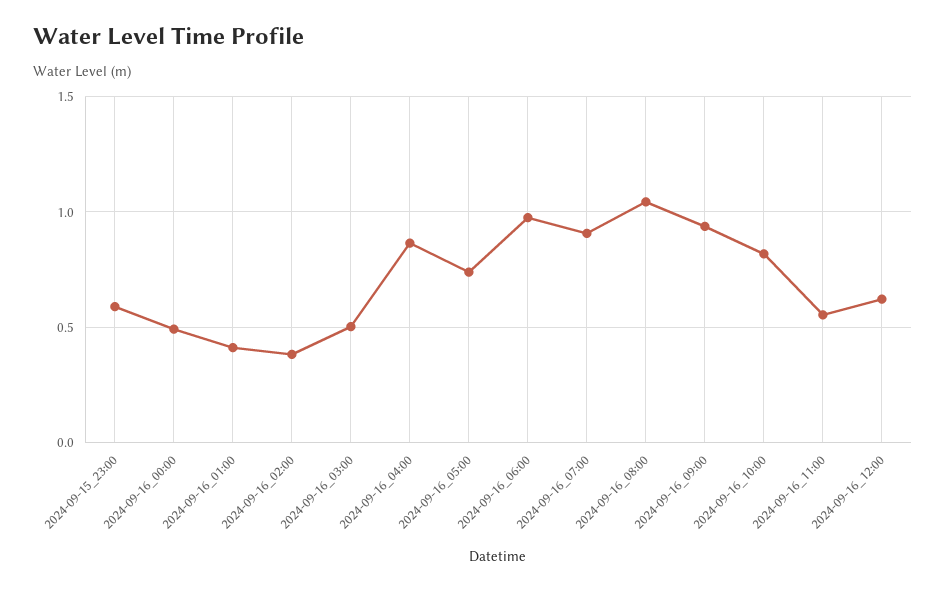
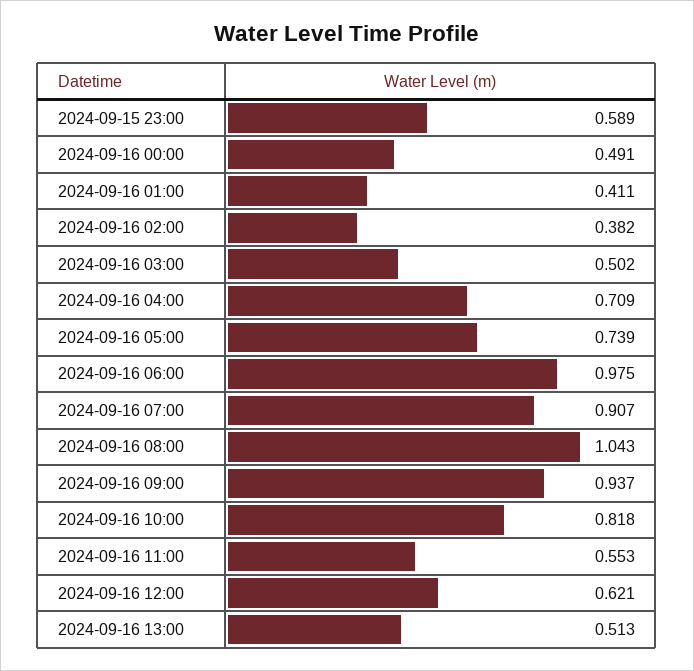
2024-09-16_04:00: 0.85 -> 0.709
2024-09-16 13:00: none -> 0.513

